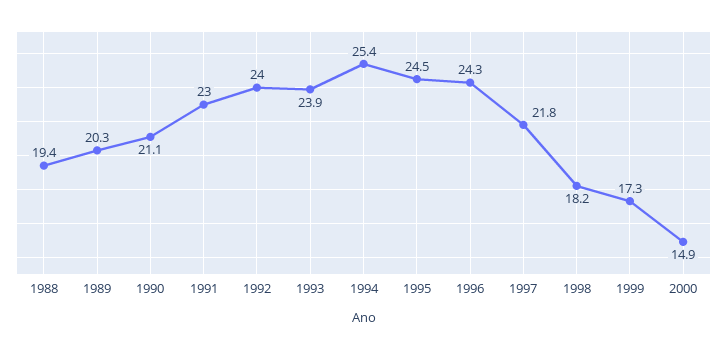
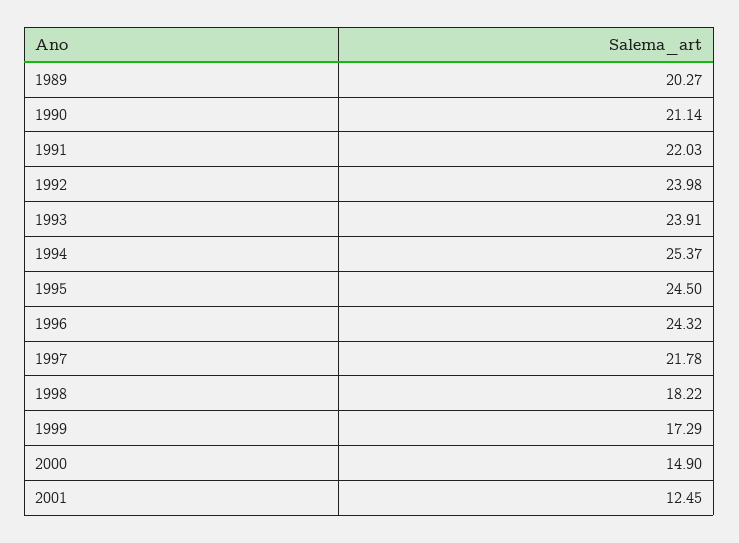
1988: 19.4 -> none
1991: 23 -> 22.03
2001: none -> 12.45

